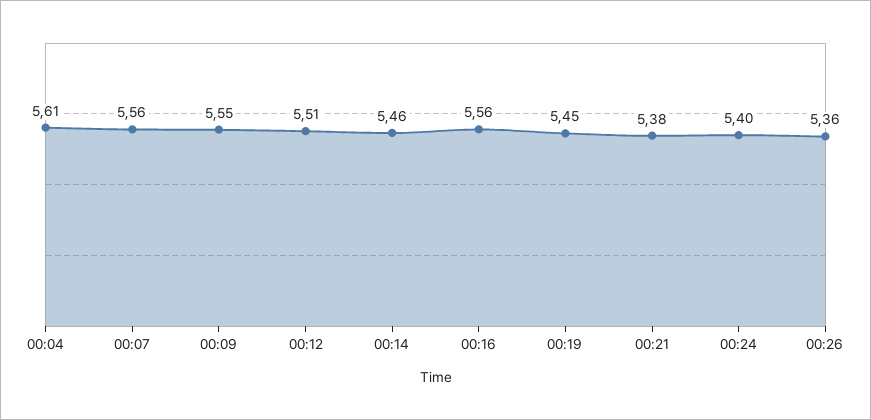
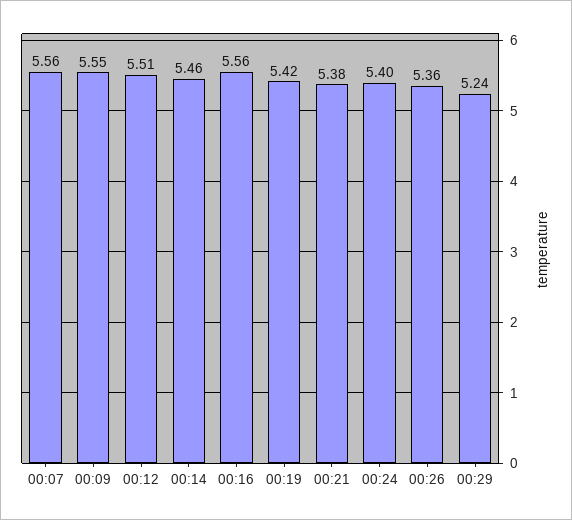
00:04: 5.61 -> none
00:19: 5.45 -> 5.42
00:29: none -> 5.24

